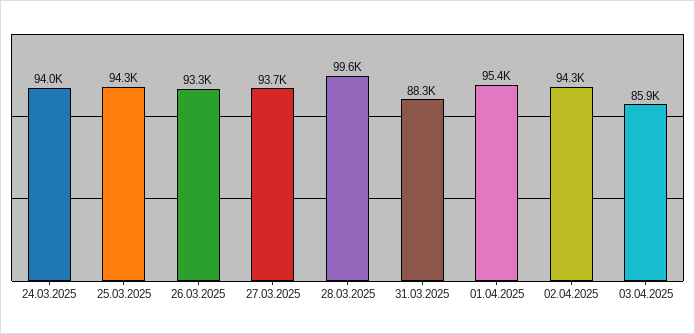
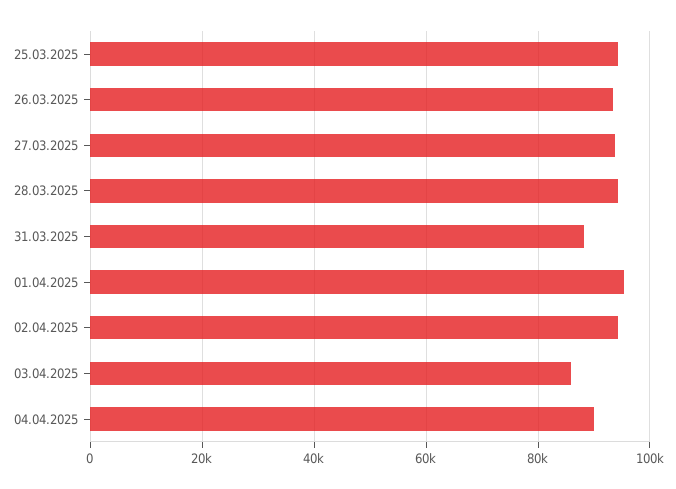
24.03.2025: 94000 -> none
28.03.2025: 99600 -> 94000
04.04.2025: none -> 90000

